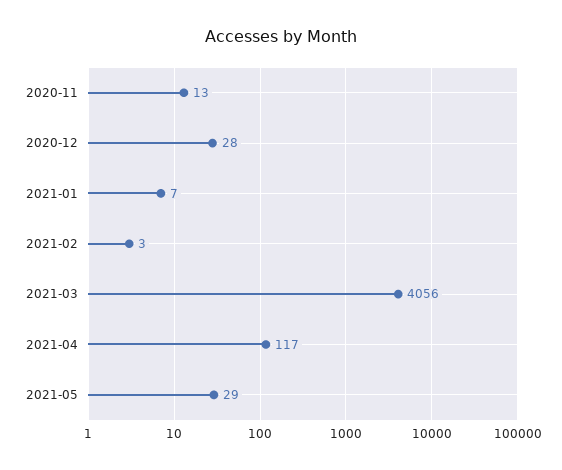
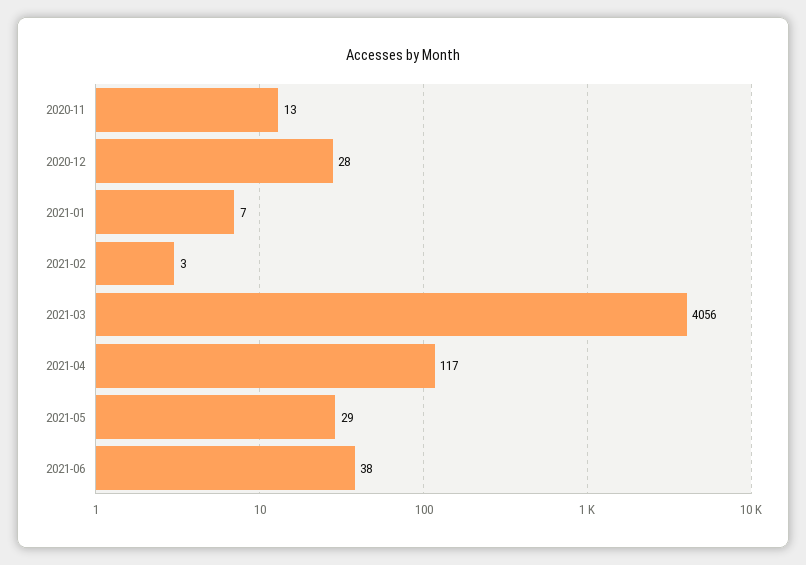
2021-06: none -> 38

